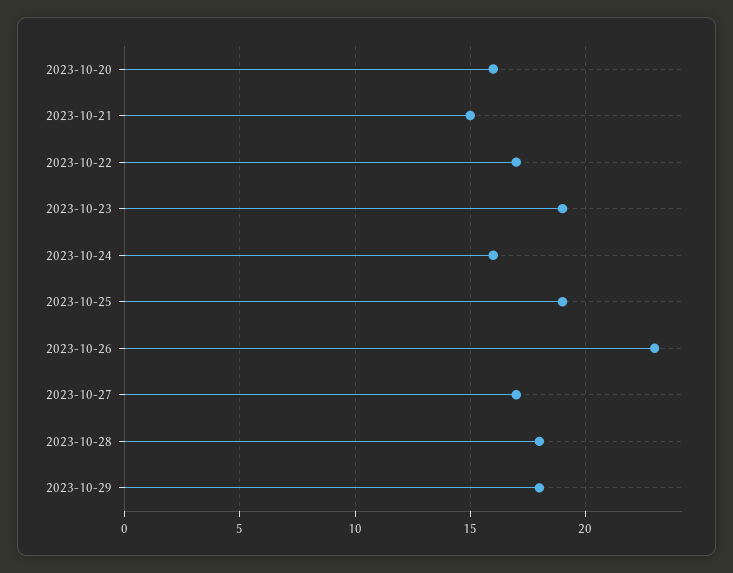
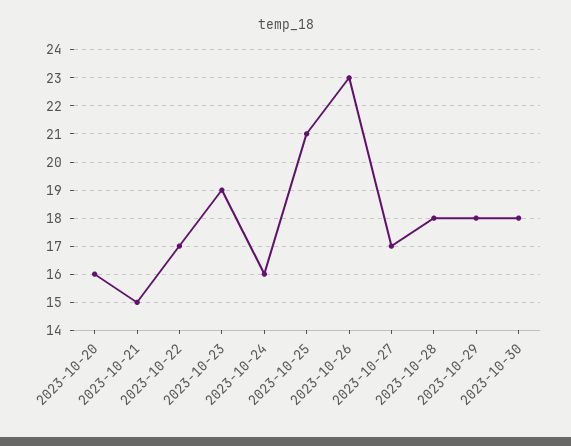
2023-10-25: 19 -> 21
2023-10-30: none -> 18

